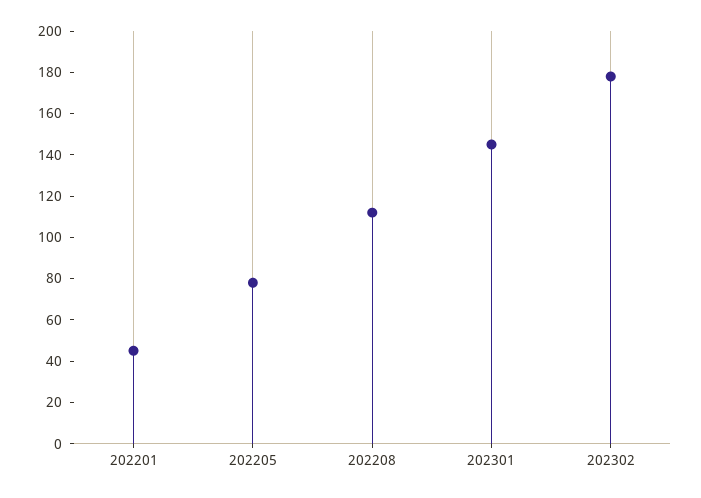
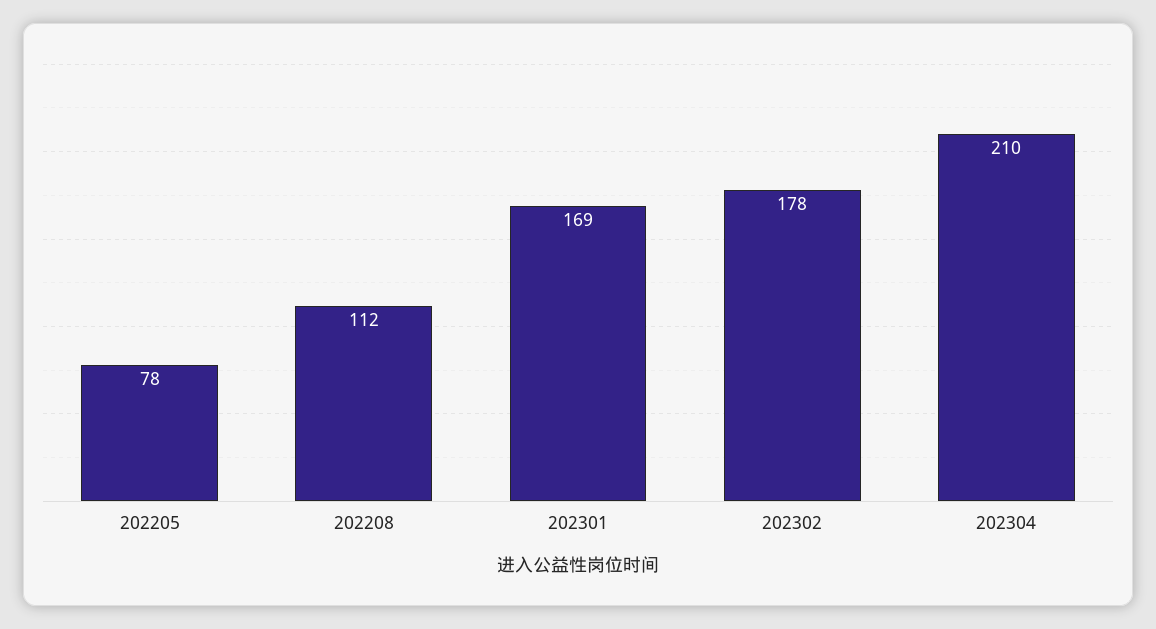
202201: 45 -> none
202301: 145 -> 169
202304: none -> 210

